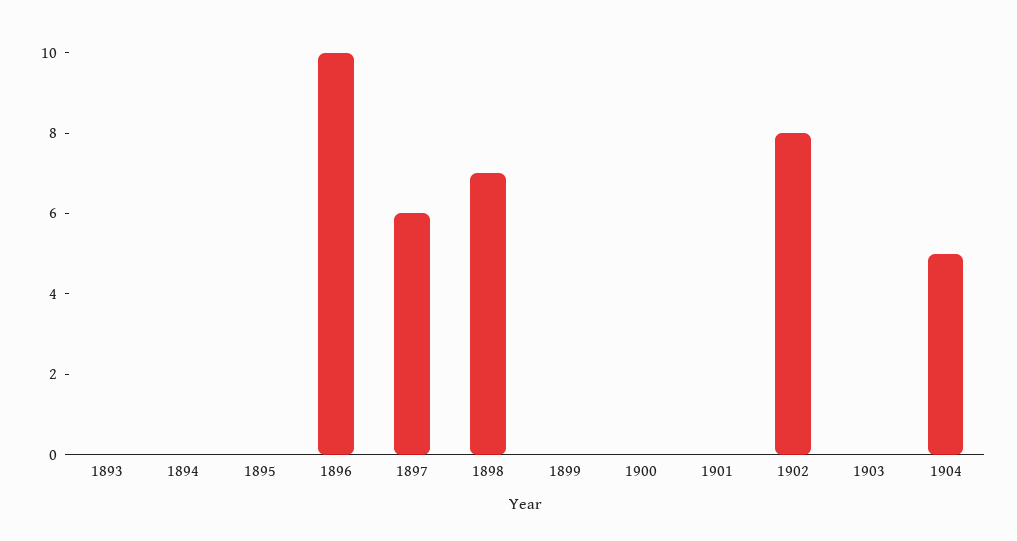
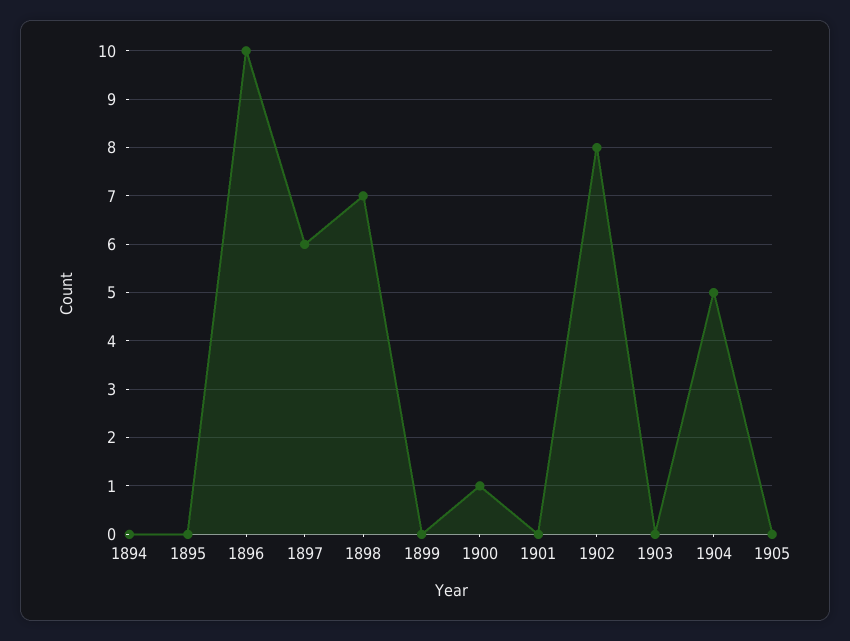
1893: 0 -> none
1900: 0 -> 1
1905: none -> 0

